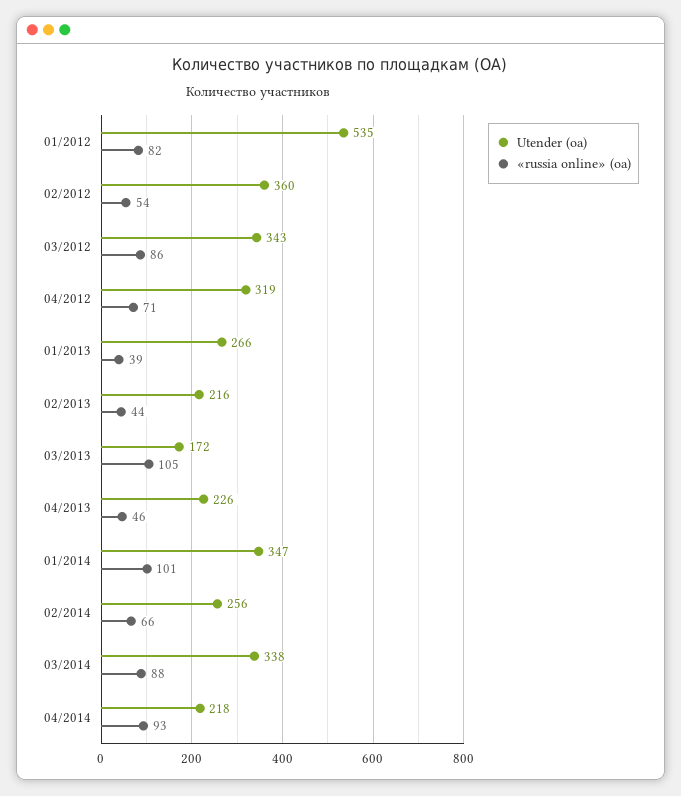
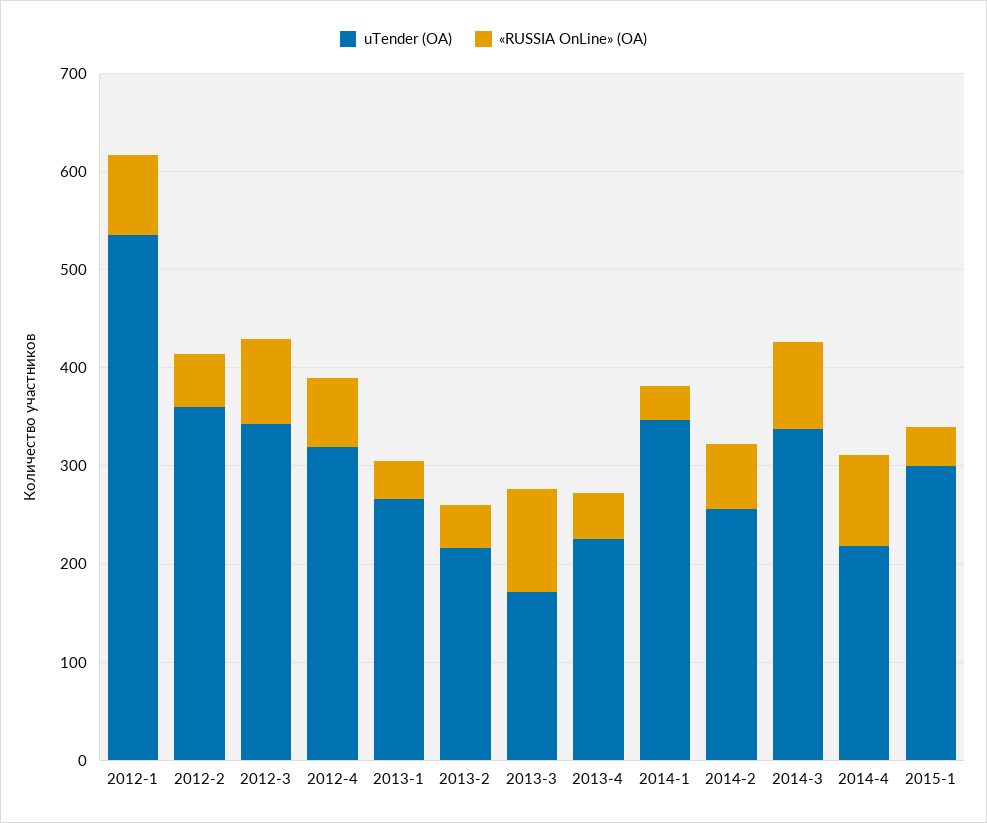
«russia online» (оа), 01/2014: 101 -> 40
Utender (оа), 2015-1: none -> 300
«russia online» (оа), 2015-1: none -> 40

